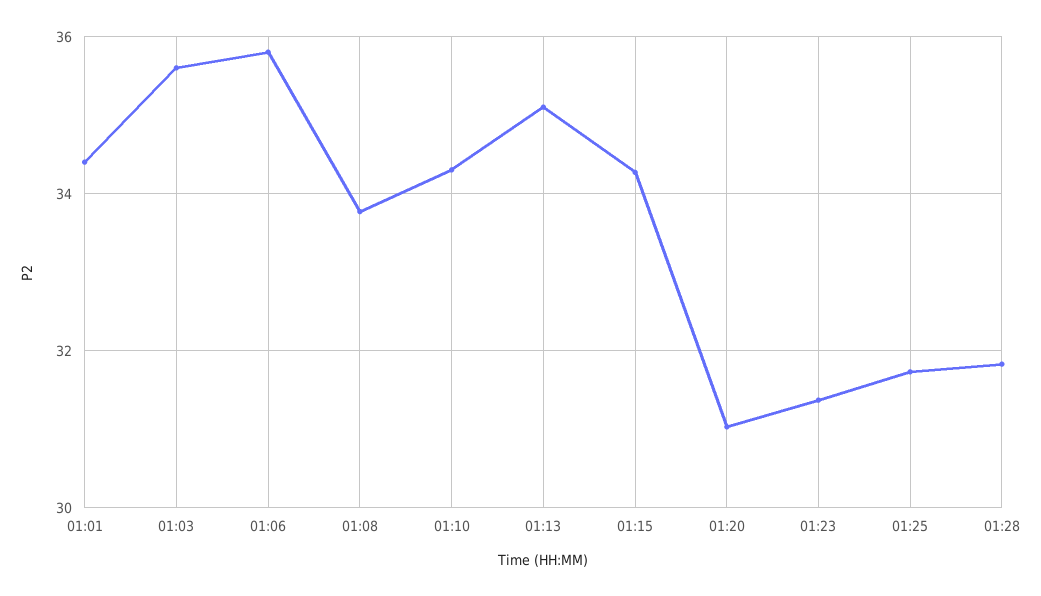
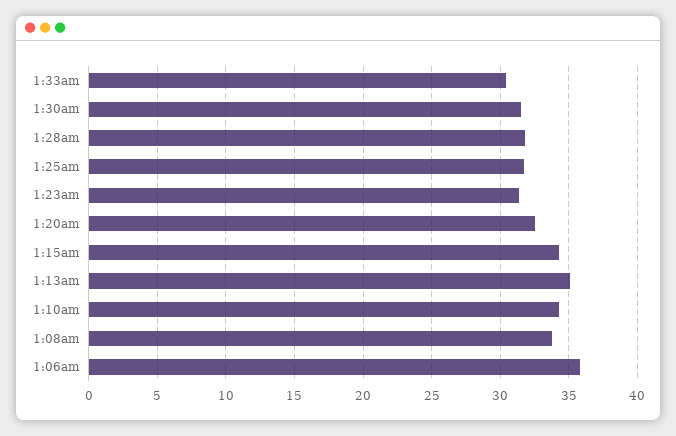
01:01: 34.4 -> none
01:03: 35.6 -> none
01:20: 31 -> 32.5
1:33am: none -> 30.5
1:30am: none -> 31.5

